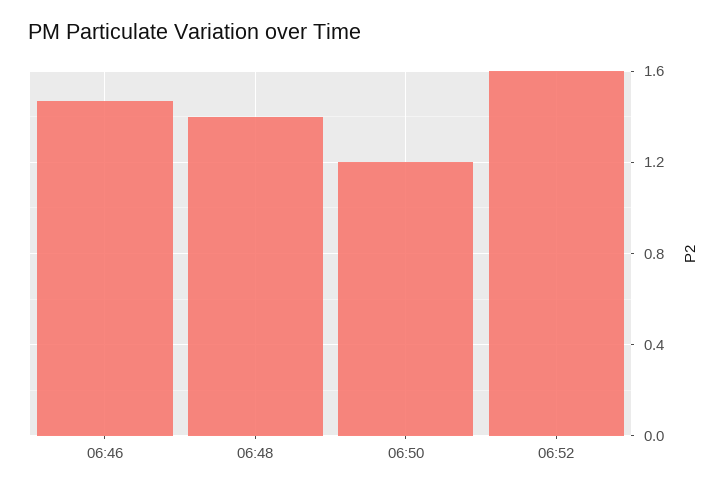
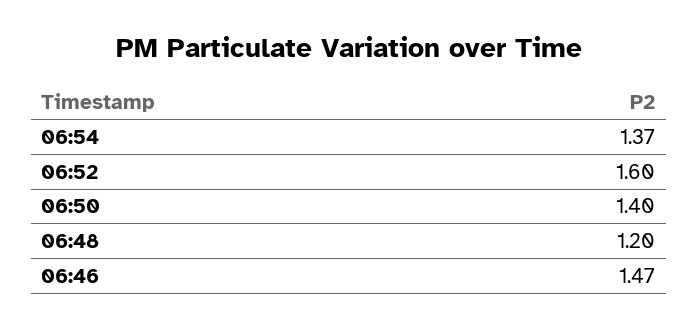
06:48: 1.4 -> 1.2
06:50: 1.2 -> 1.4
06:54: none -> 1.37

